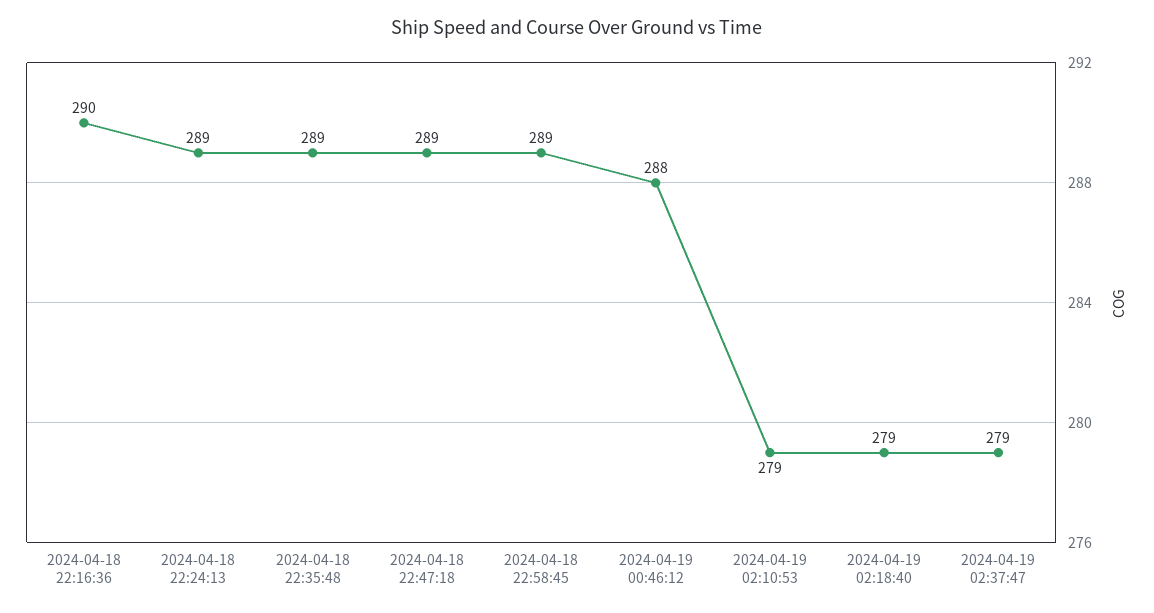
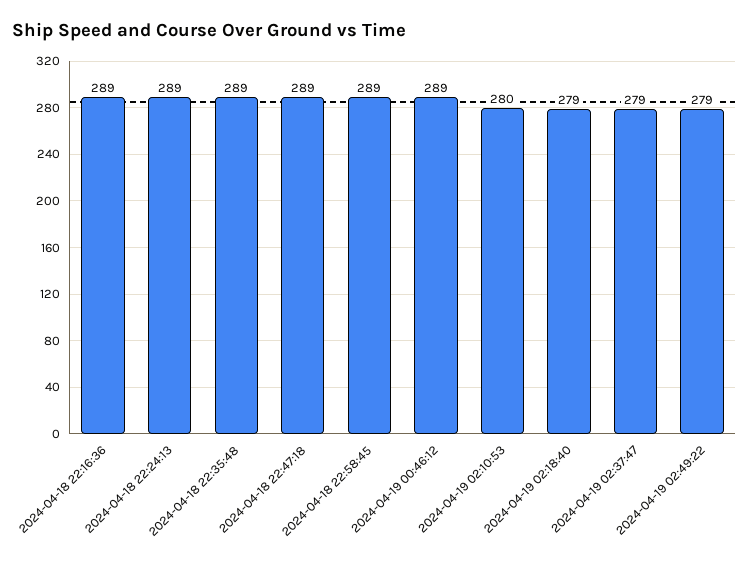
2024-04-18 22:16:36: 290 -> 289
2024-04-19 00:46:12: 288 -> 289
2024-04-19 02:10:53: 279 -> 280
2024-04-19 02:49:22: none -> 279

